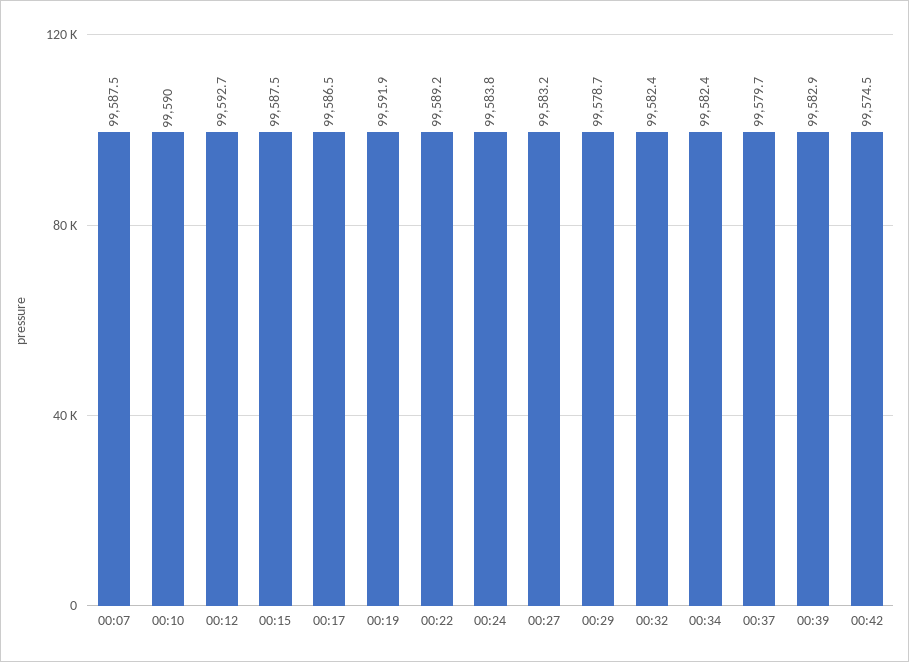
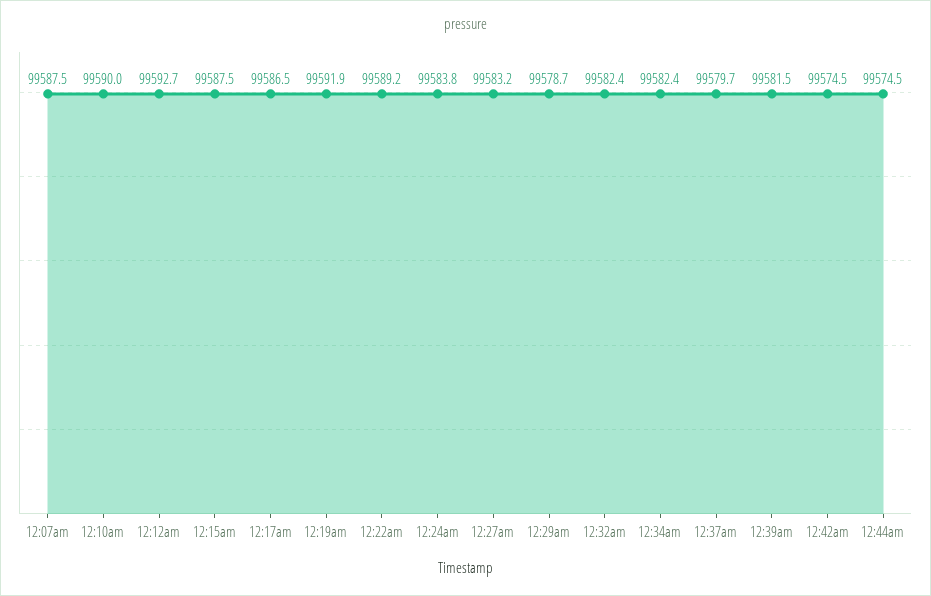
00:39: 99582.9 -> 99581.5
12:44am: none -> 99574.5

